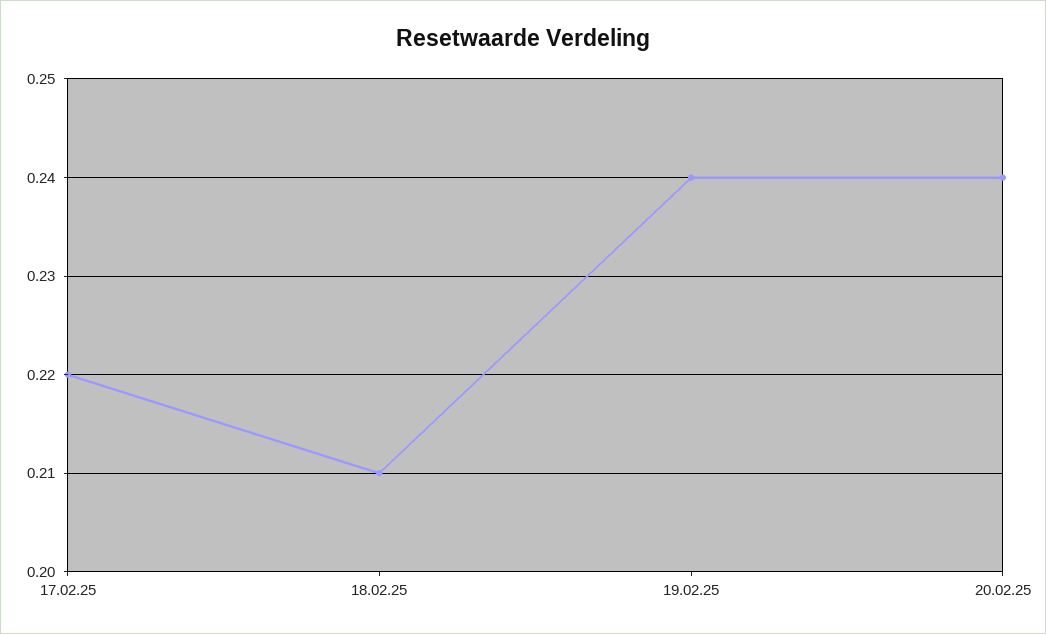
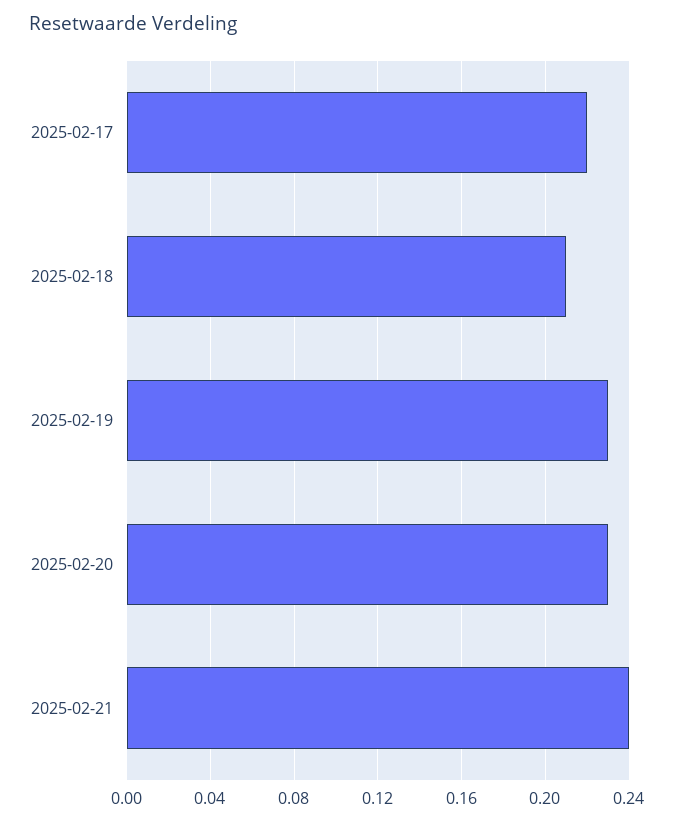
19.02.25: 0.24 -> 0.23
20.02.25: 0.24 -> 0.23
2025-02-21: none -> 0.24

